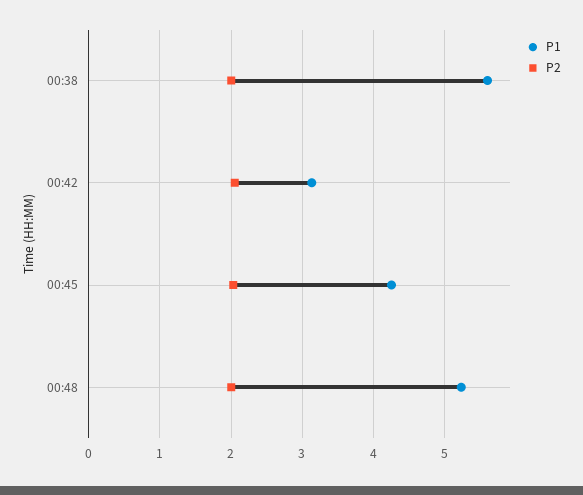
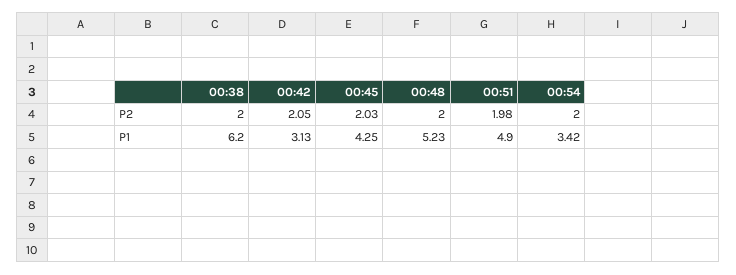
P1, 00:38: 5.6 -> 6.2
P2, 00:51: none -> 1.98
P2, 00:54: none -> 2
P1, 00:51: none -> 4.9
P1, 00:54: none -> 3.42

